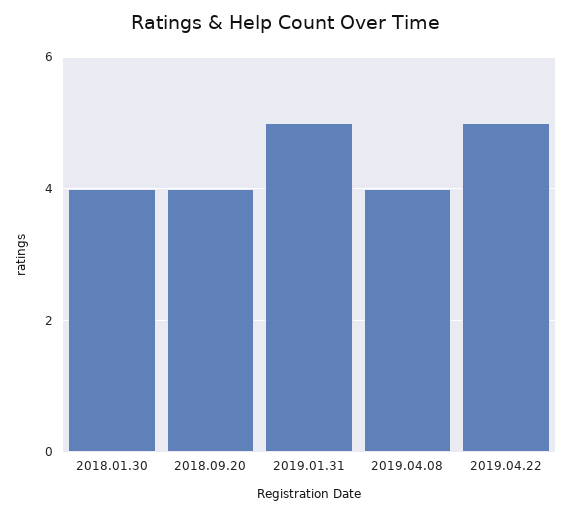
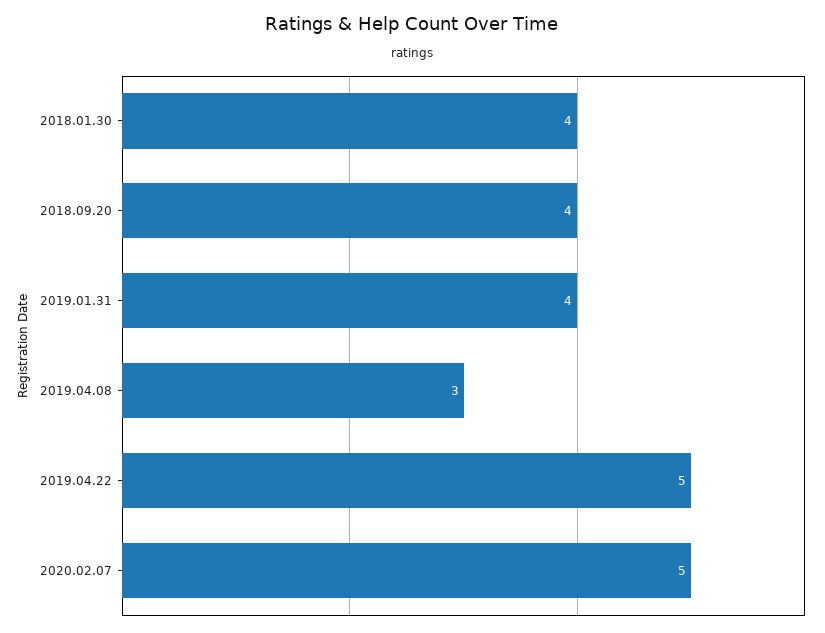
2019.01.31: 5 -> 4
2019.04.08: 4 -> 3
2020.02.07: none -> 5

